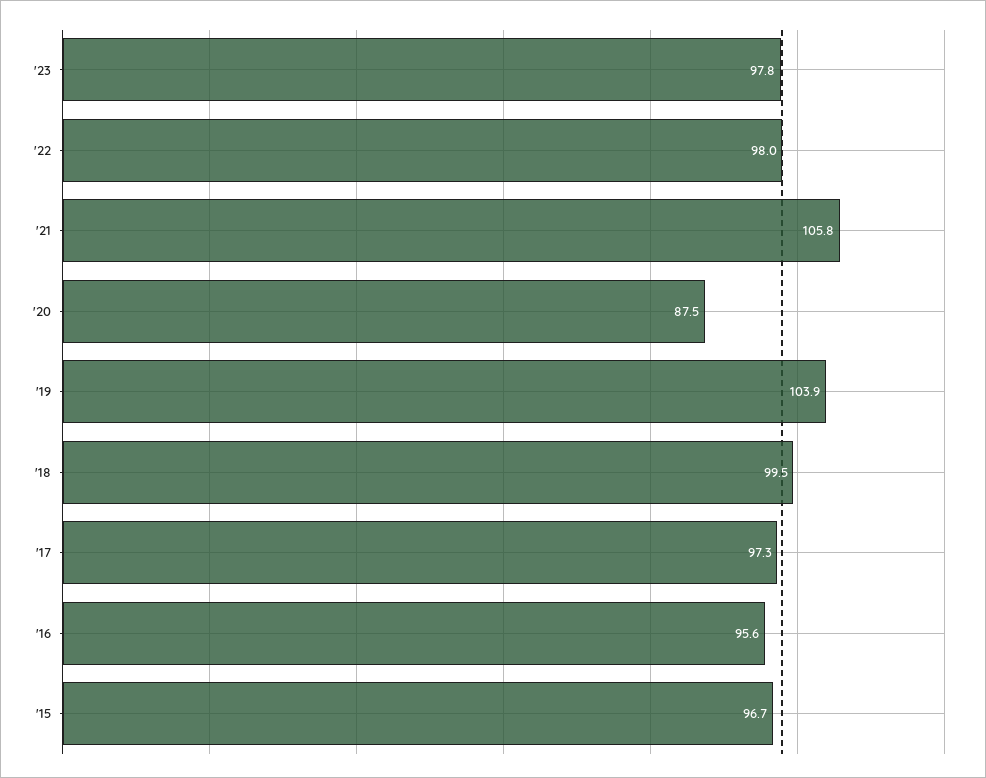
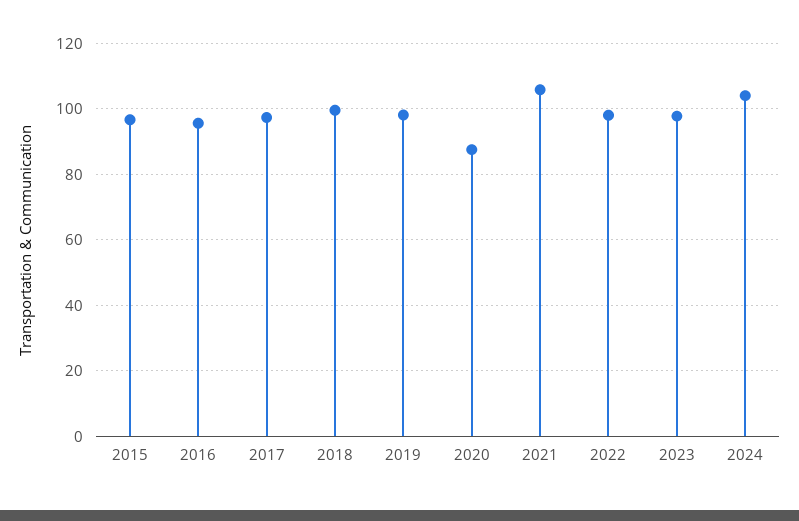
'19: 103.9 -> 98
2024: none -> 104

